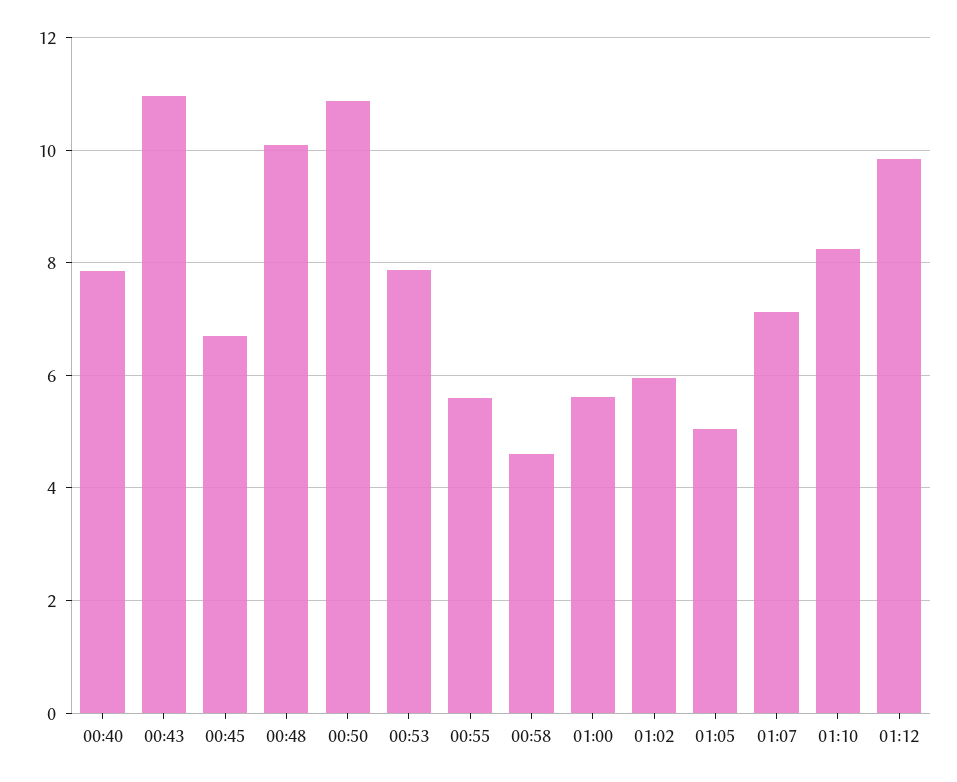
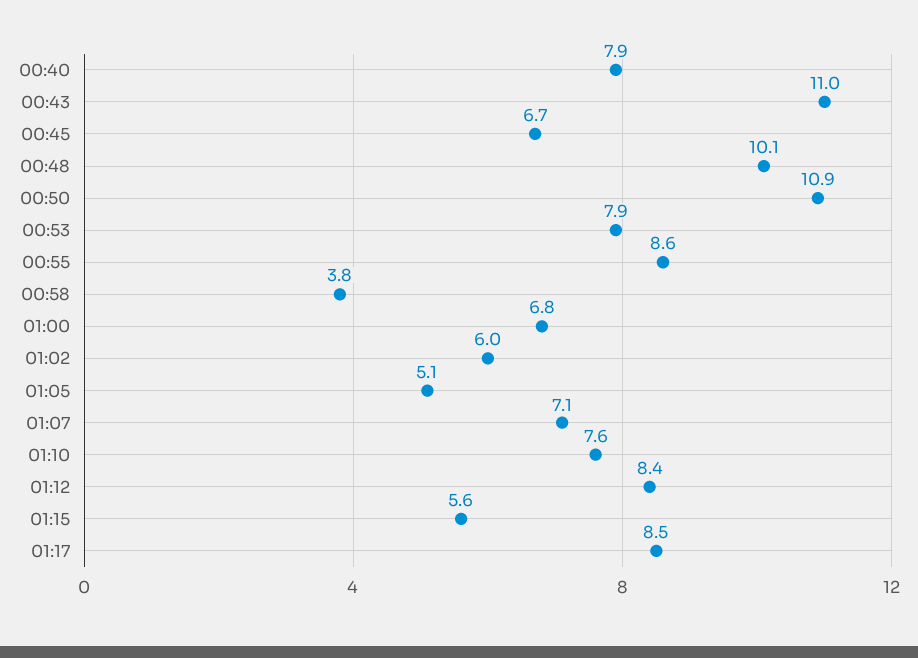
00:55: 5.6 -> 8.6
00:58: 4.6 -> 3.8
01:00: 5.6 -> 6.8
01:10: 8.2 -> 7.6
01:12: 9.8 -> 8.4
01:15: none -> 5.6
01:17: none -> 8.5

